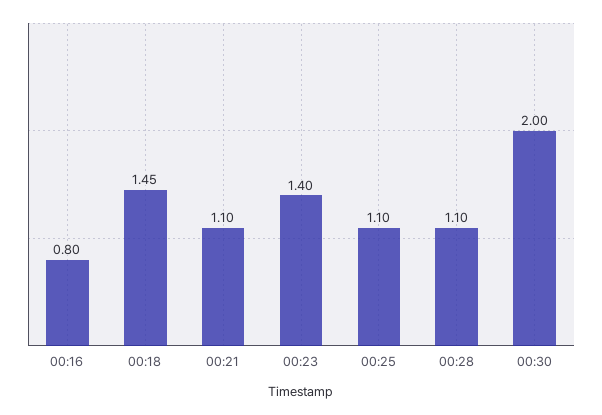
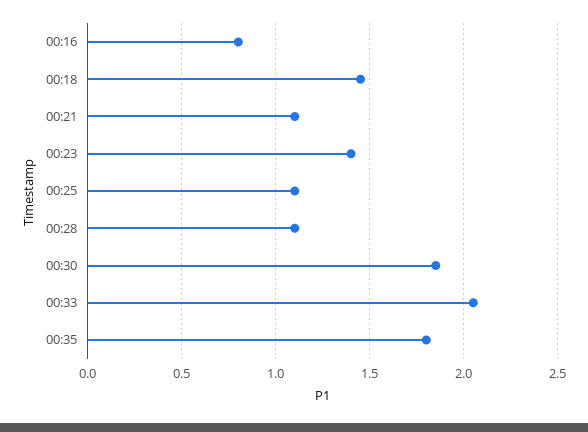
00:30: 2 -> 1.85
00:33: none -> 2.05
00:35: none -> 1.8

